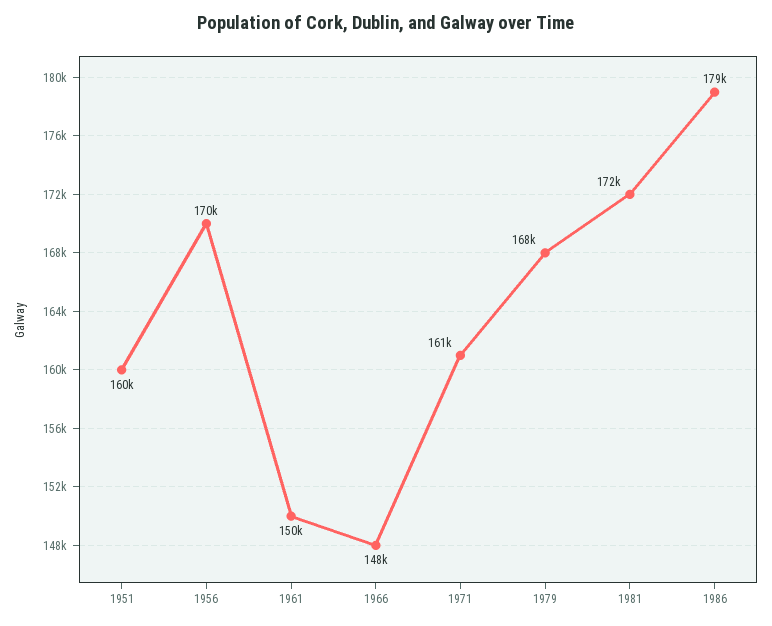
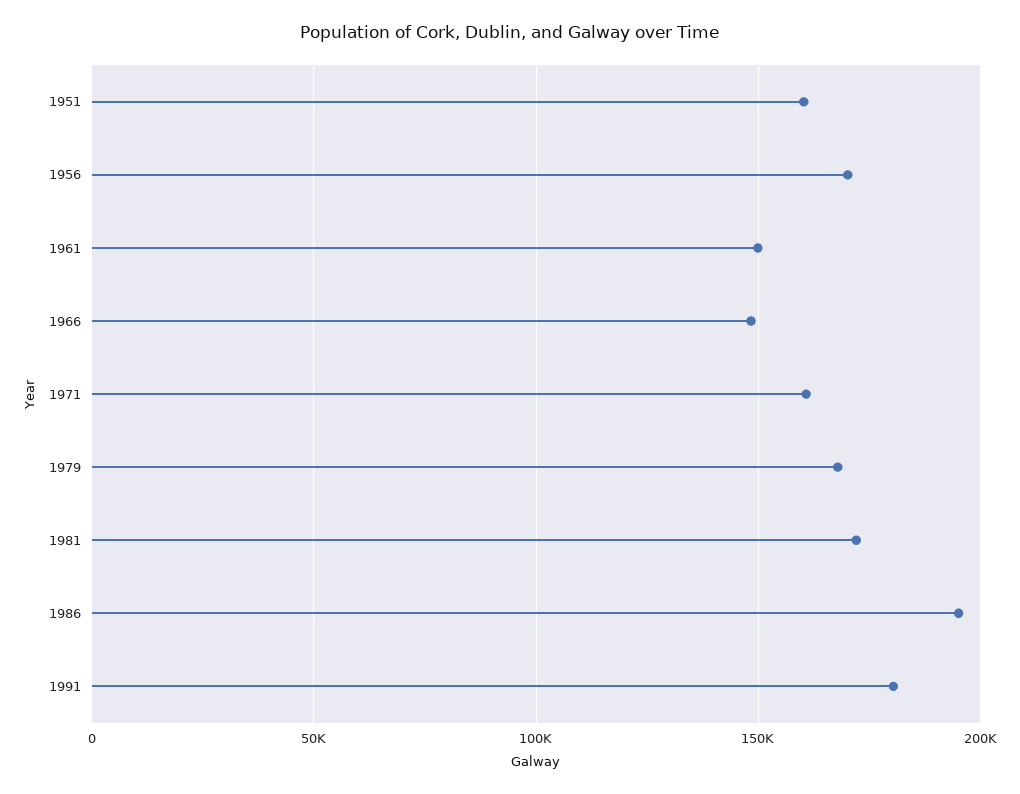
1986: 179000 -> 195000
1991: none -> 180000

